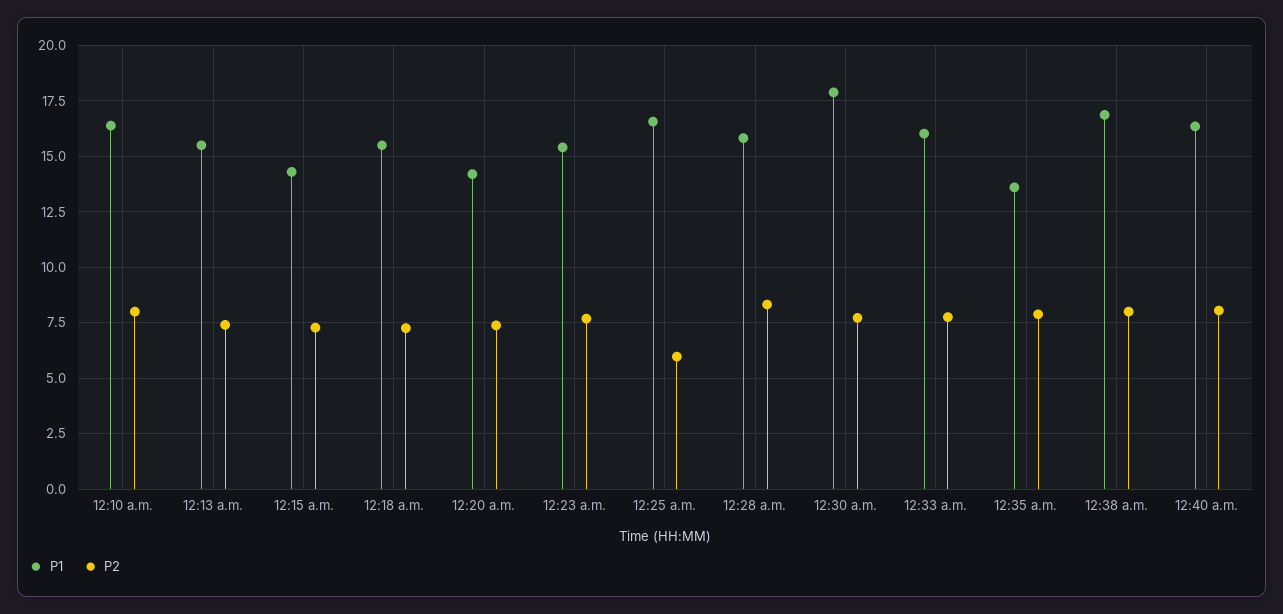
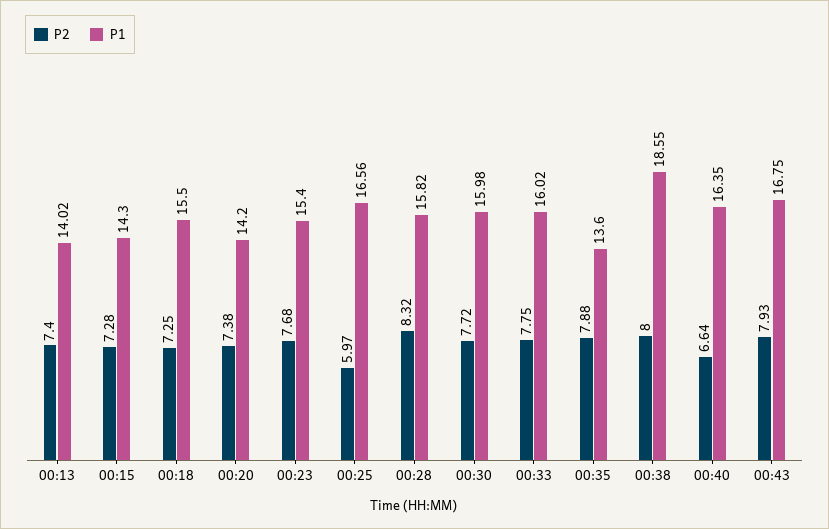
P1, 12:10 a.m.: 16.5 -> none
P2, 12:10 a.m.: 8 -> none
P1, 12:13 a.m.: 15.5 -> 14.02
P1, 12:30 a.m.: 18 -> 15.98
P1, 12:38 a.m.: 17 -> 18.55
P2, 12:40 a.m.: 8 -> 6.64
P2, 00:43: none -> 7.93
P1, 00:43: none -> 16.75

